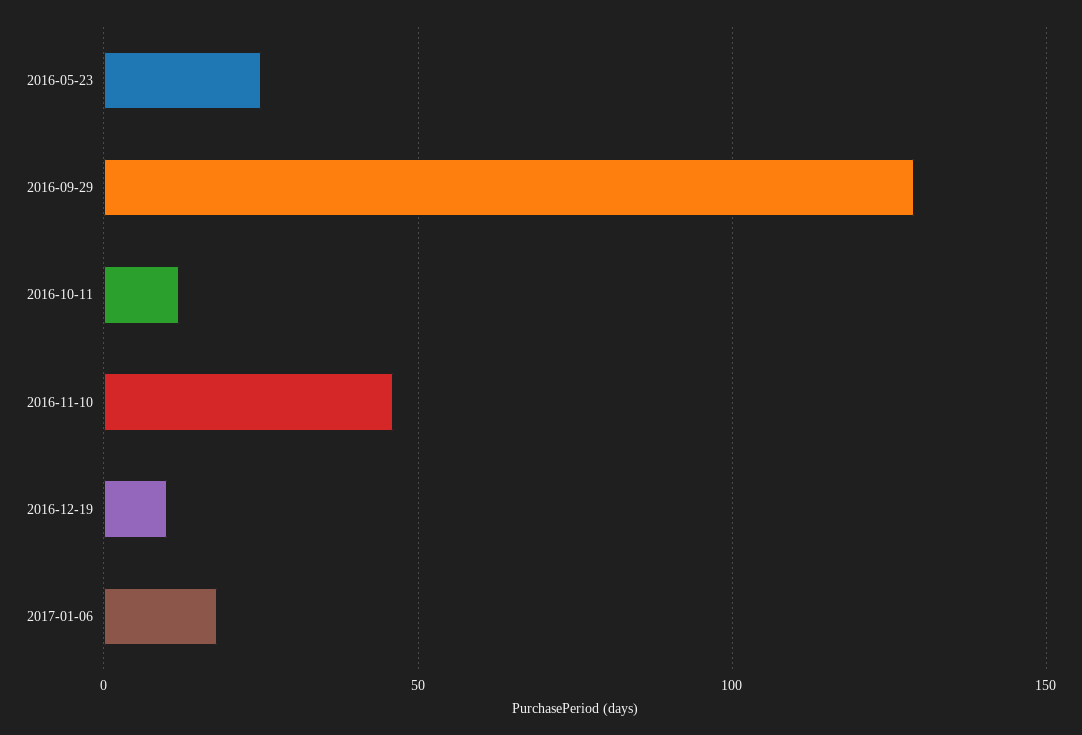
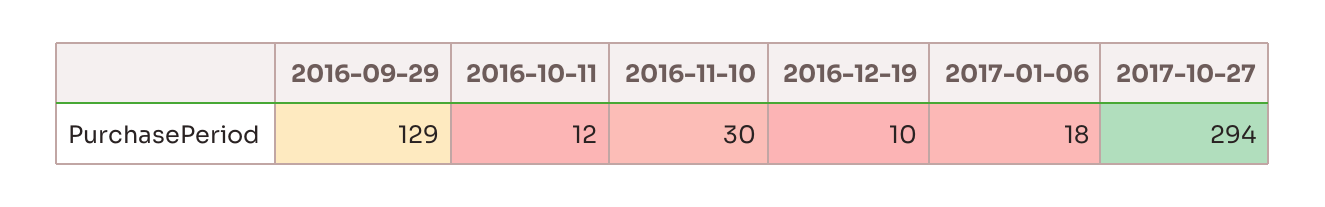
2016-05-23: 25 -> none
2016-11-10: 45 -> 30
2017-10-27: none -> 294

